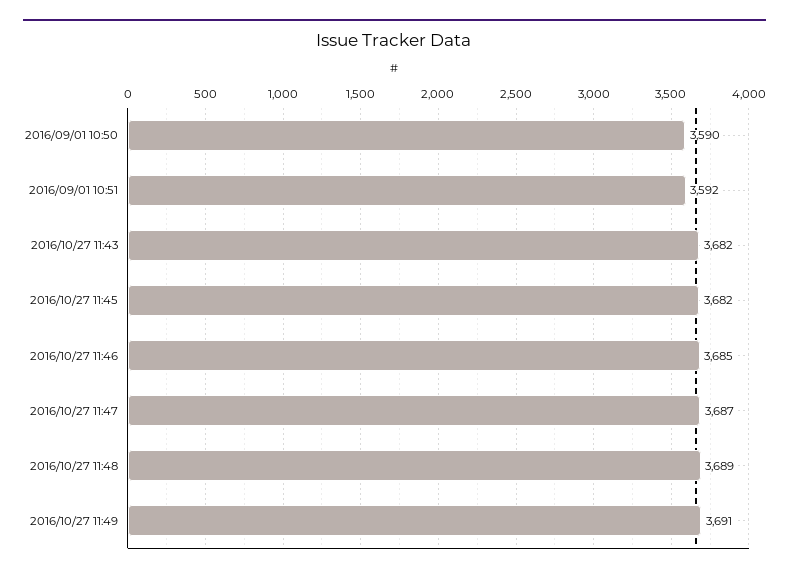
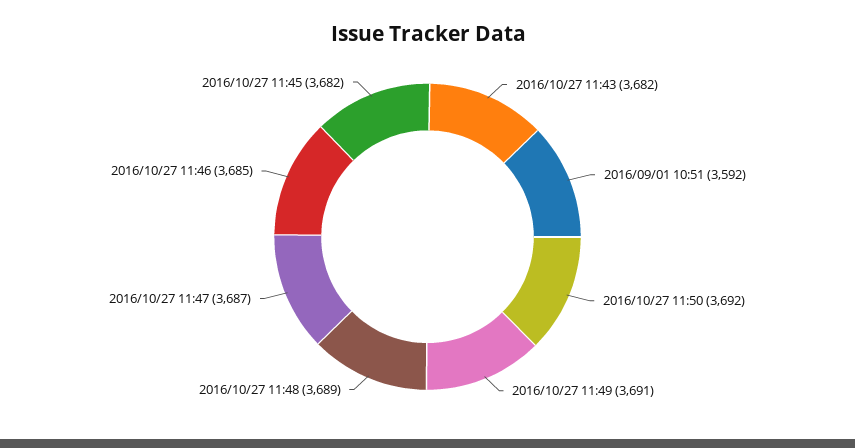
2016/09/01 10:50: 3590 -> none
2016/10/27 11:50: none -> 3692

